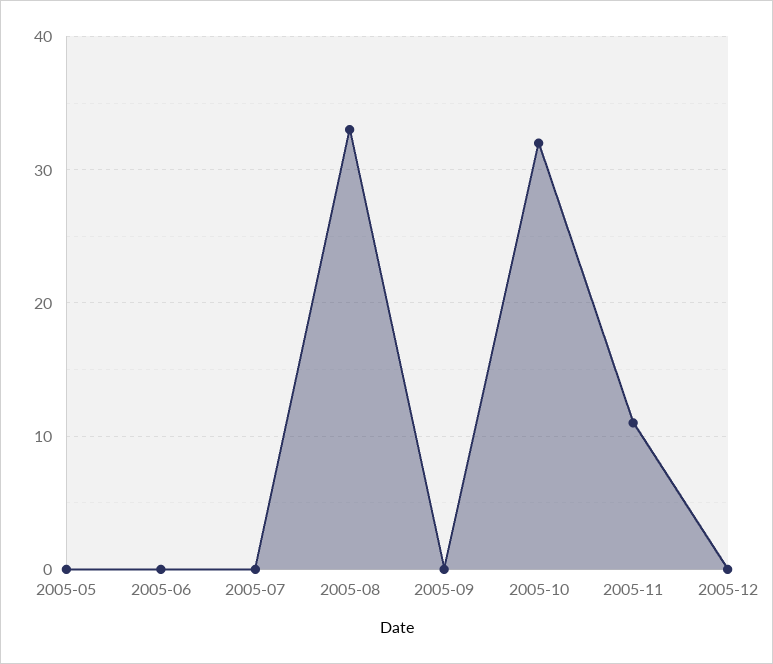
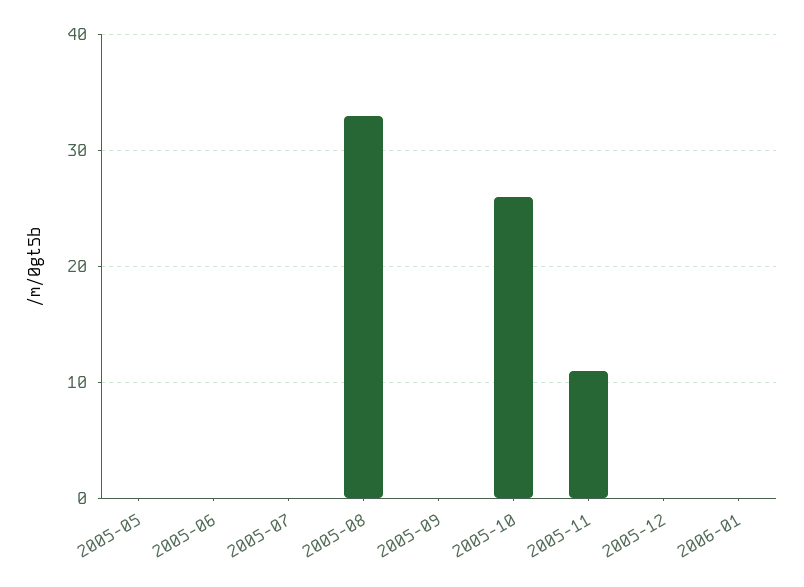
2005-10: 32 -> 26
2006-01: none -> 0

